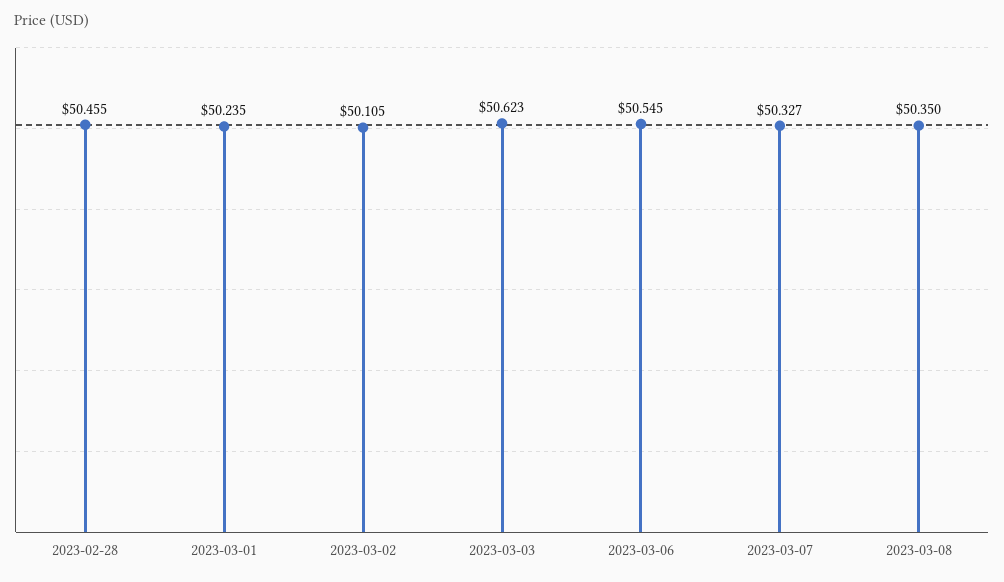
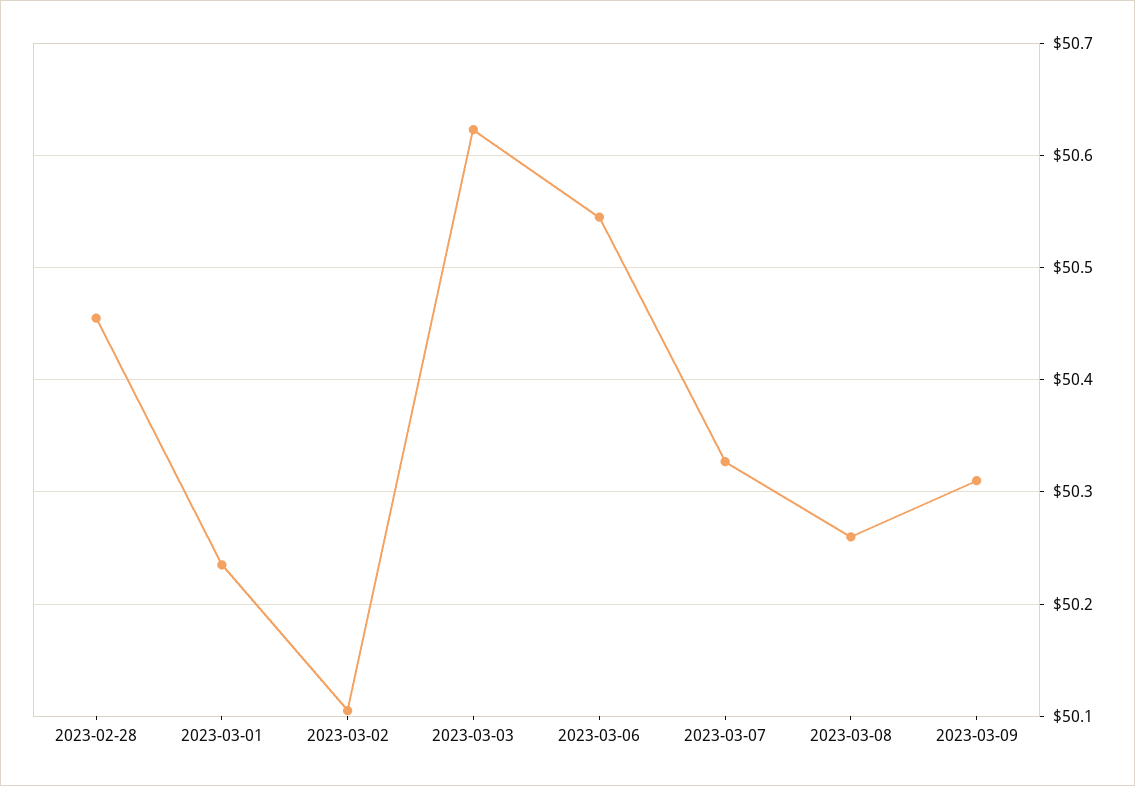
2023-03-08: 50.35 -> 50.26
2023-03-09: none -> 50.31

